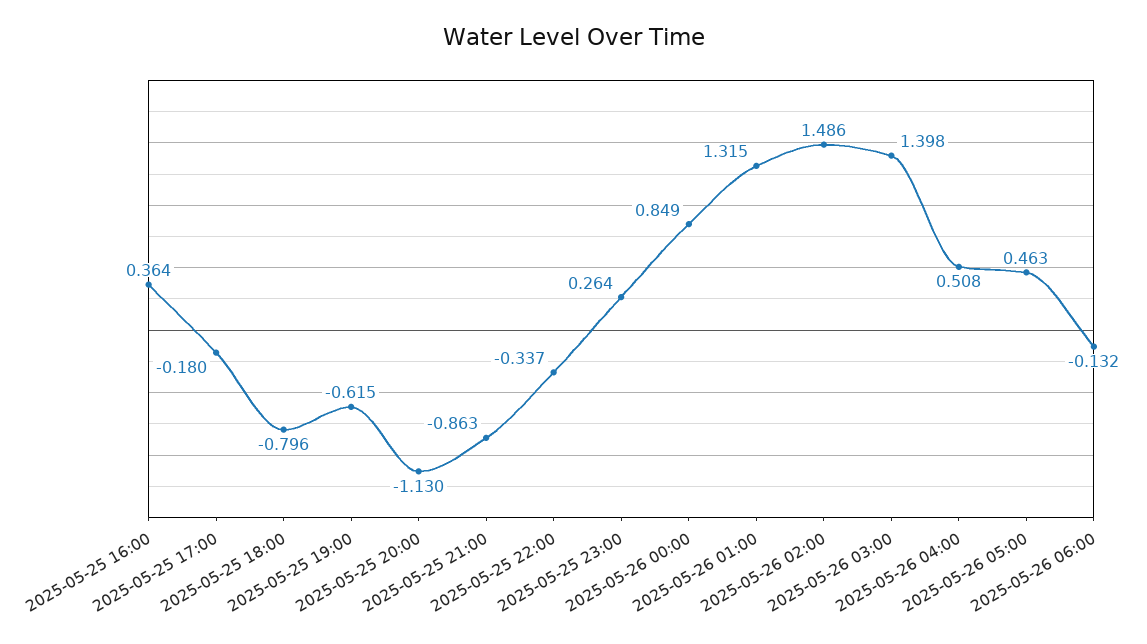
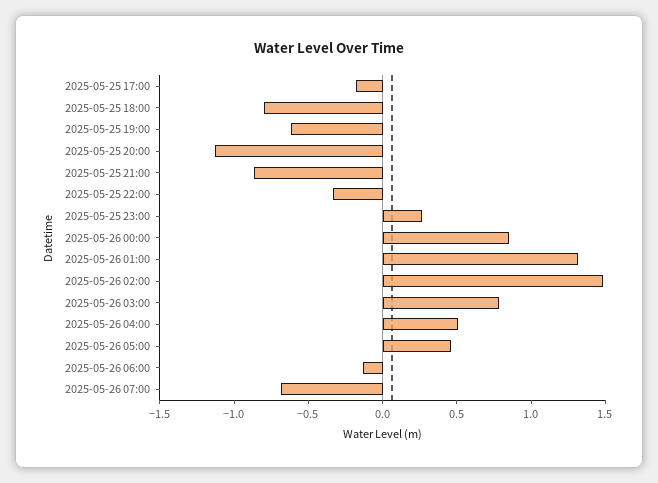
2025-05-25 16:00: 0.364 -> none
2025-05-26 03:00: 1.398 -> 0.8
2025-05-26 07:00: none -> -0.7

